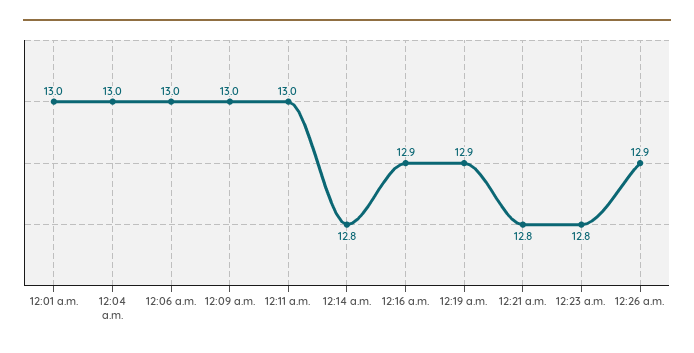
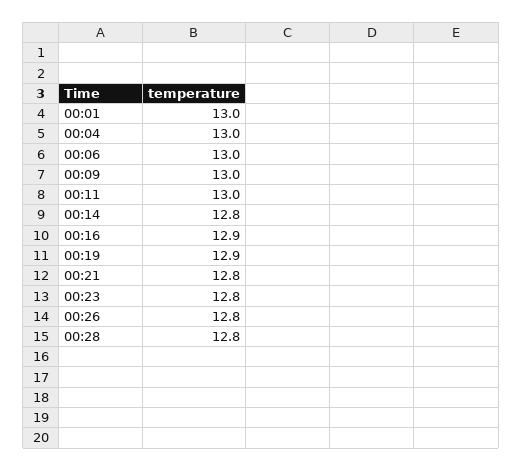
12:26 a.m.: 12.9 -> 12.8
00:28: none -> 12.8

